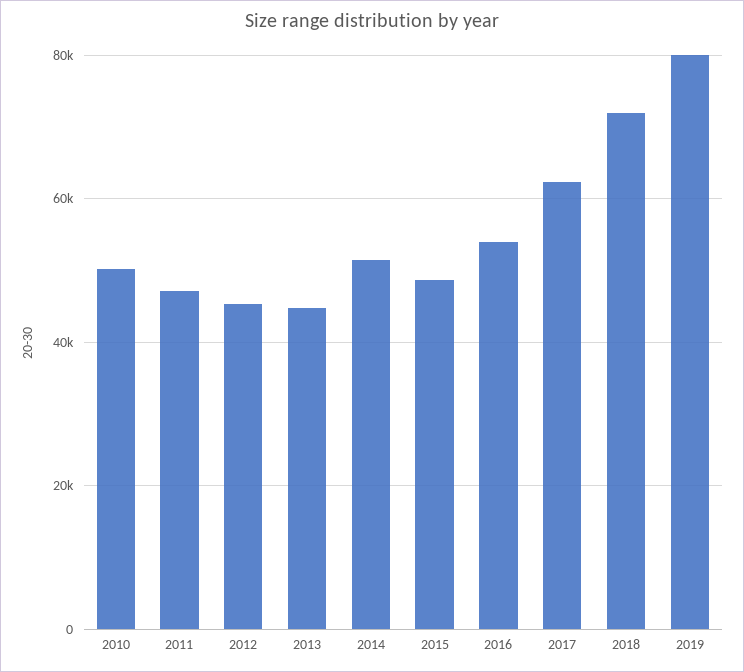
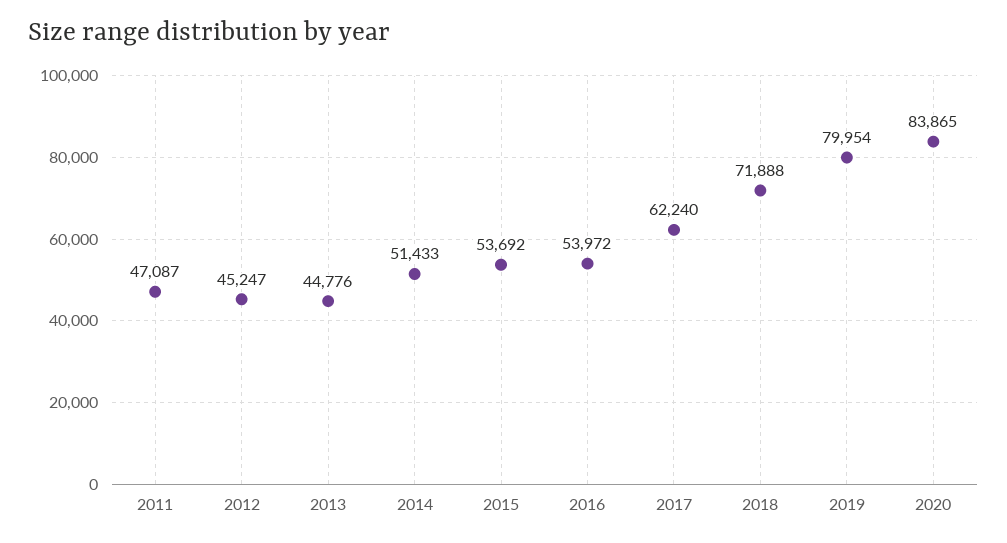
2010: 50000 -> none
2015: 48000 -> 53692
2020: none -> 83865

